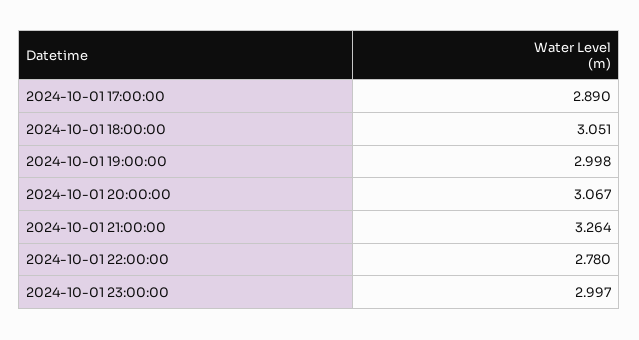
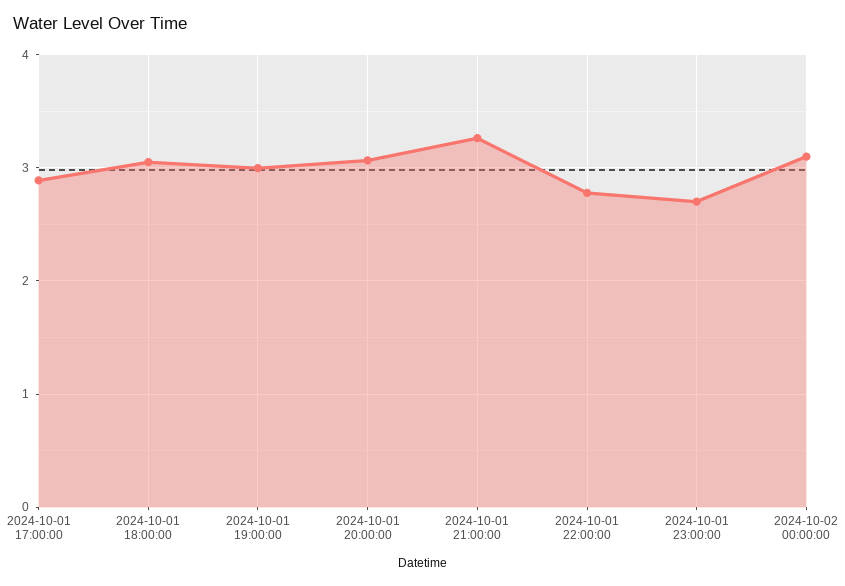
2024-10-01 23:00:00: 2.997 -> 2.7
2024-10-02 00:00:00: none -> 3.1

